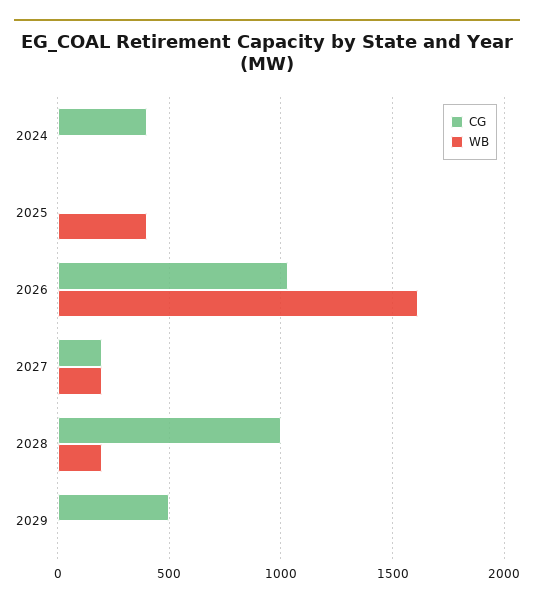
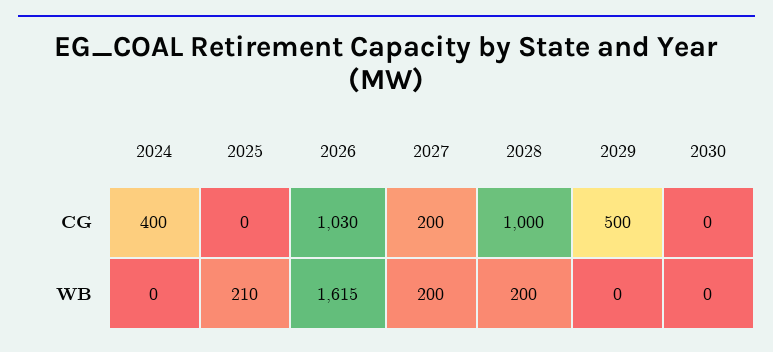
WB, 2025: 400 -> 210
CG, 2030: none -> 0
WB, 2030: none -> 0

